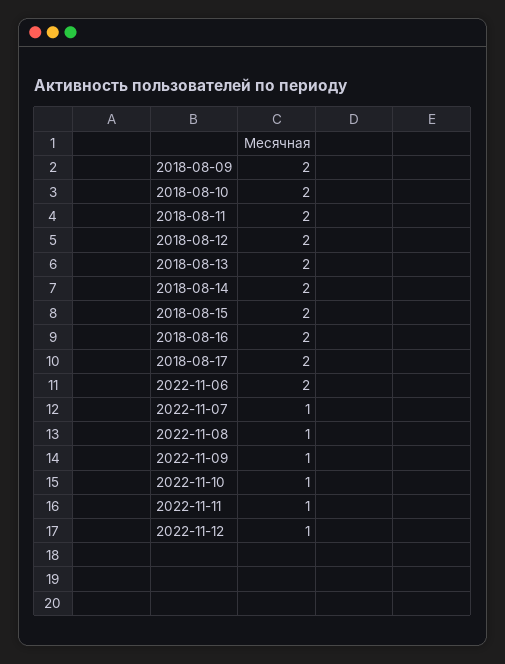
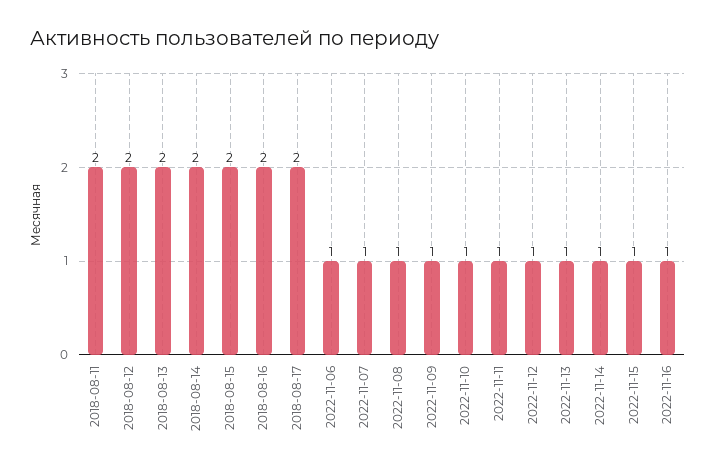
2018-08-09: 2 -> none
2018-08-10: 2 -> none
2022-11-06: 2 -> 1
2022-11-13: none -> 1
2022-11-14: none -> 1
2022-11-15: none -> 1
2022-11-16: none -> 1

